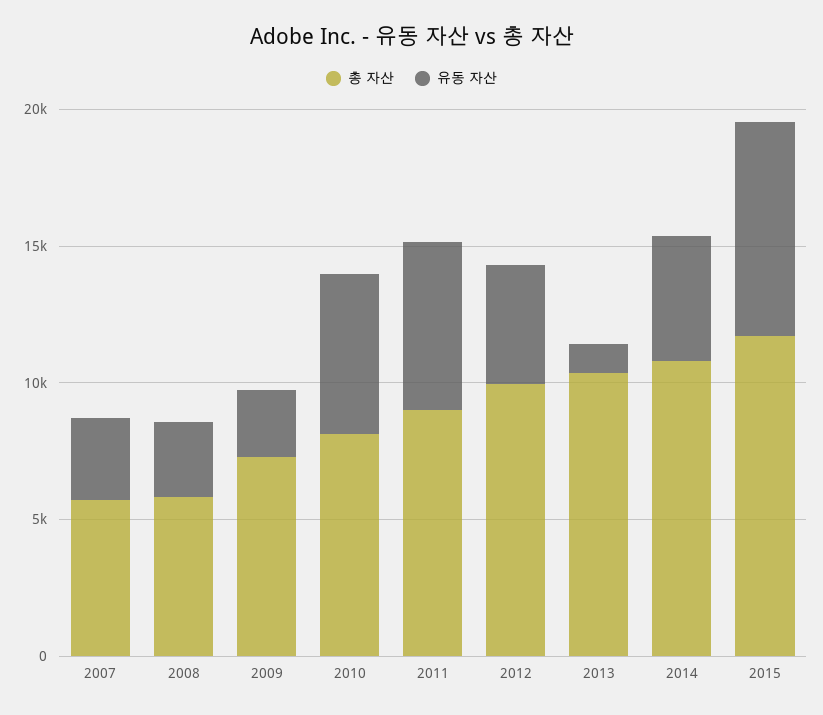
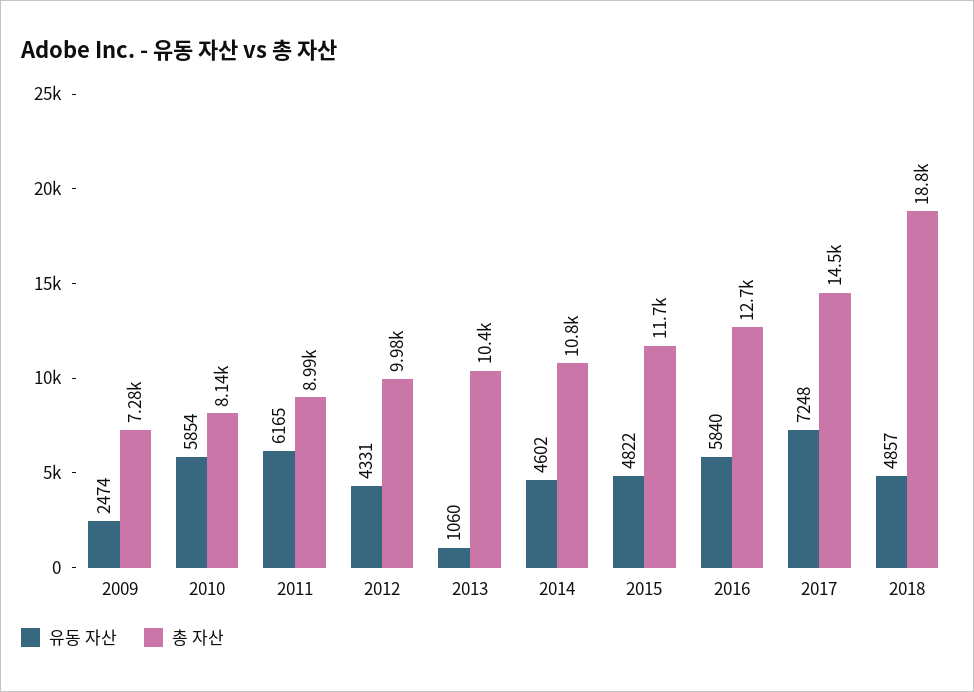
총 자산, 2007: 6000 -> none
유동 자산, 2007: 3000 -> none
총 자산, 2008: 6000 -> none
유동 자산, 2008: 3000 -> none
유동 자산, 2015: 8000 -> 4822
유동 자산, 2016: none -> 5840
총 자산, 2016: none -> 12700
유동 자산, 2017: none -> 7248
총 자산, 2017: none -> 14500
유동 자산, 2018: none -> 4857
총 자산, 2018: none -> 18800

